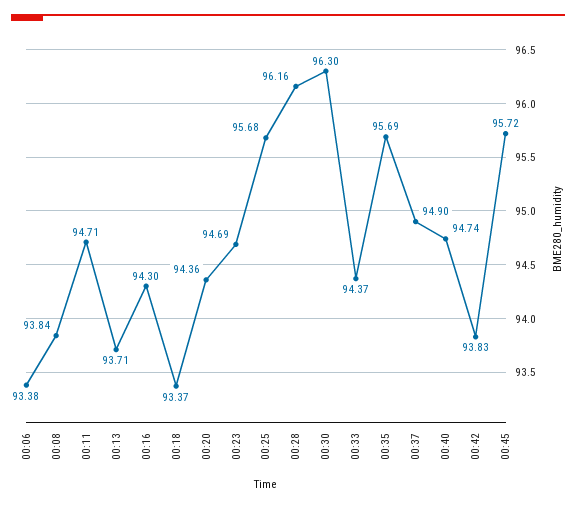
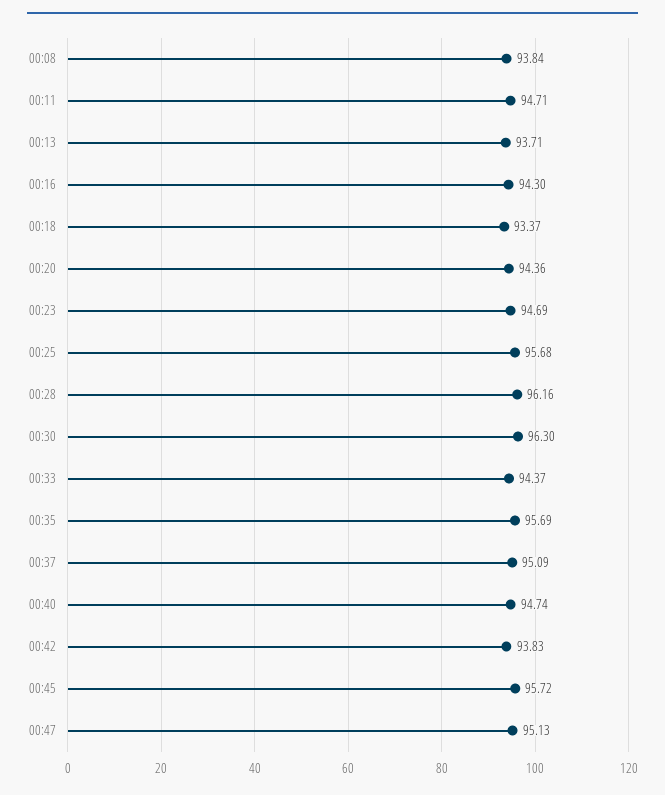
00:06: 93.38 -> none
00:37: 94.9 -> 95.09
00:47: none -> 95.13

